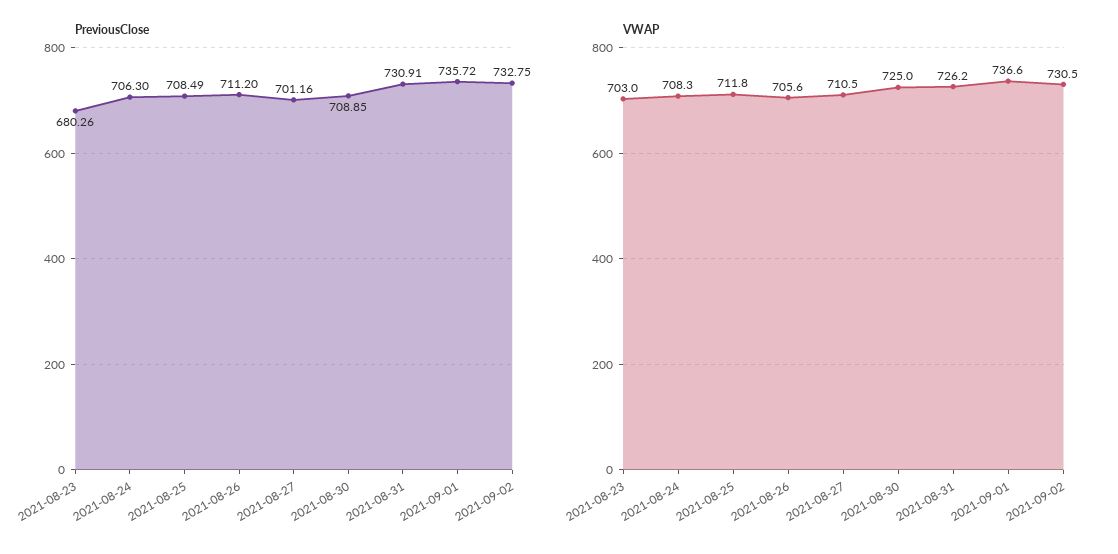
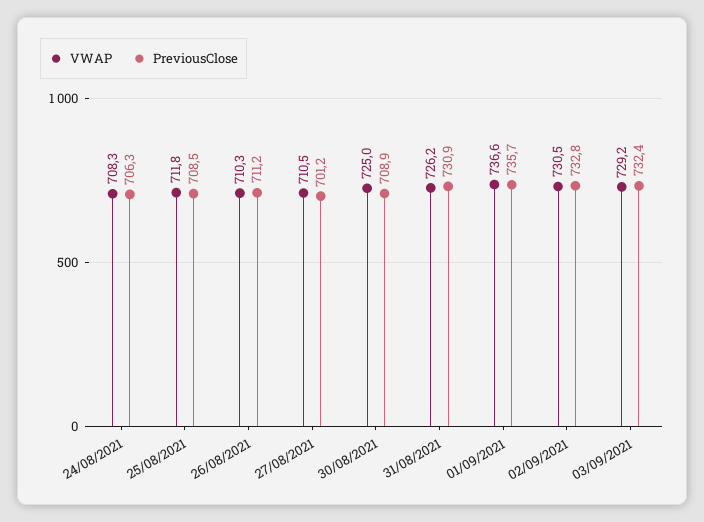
PreviousClose, 2021-08-23: 680.26 -> none
VWAP, 2021-08-23: 703 -> none
VWAP, 2021-08-26: 705.6 -> 710.3
VWAP, 03/09/2021: none -> 729.2
PreviousClose, 03/09/2021: none -> 732.4

